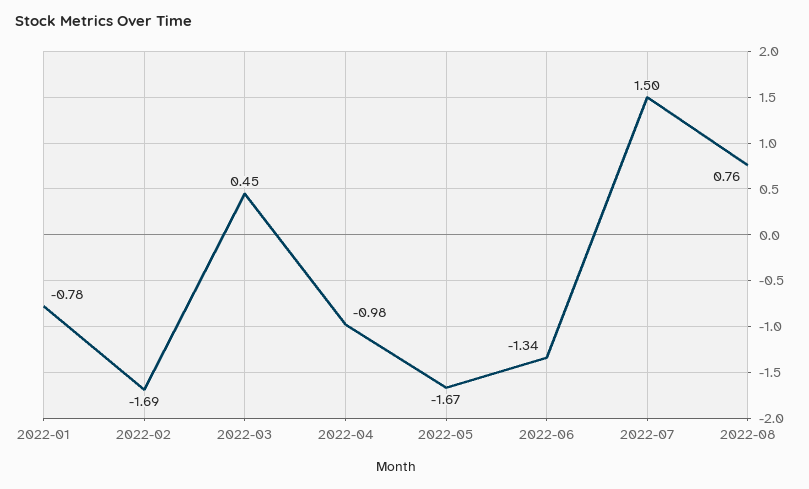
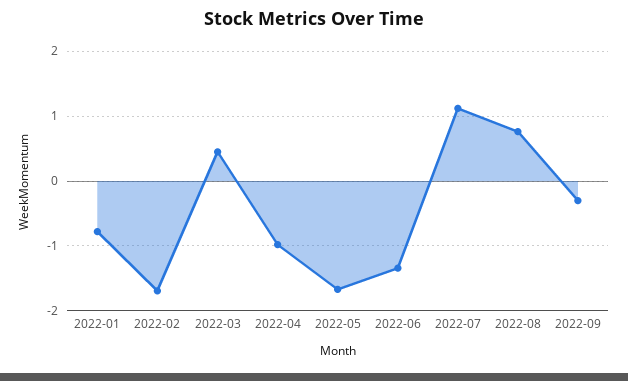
2022-07: 1.5 -> 1.1
2022-09: none -> -0.3

